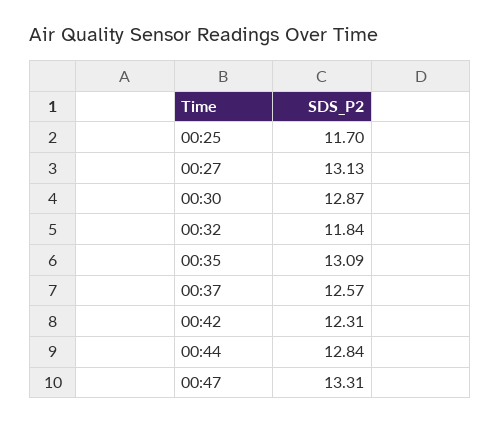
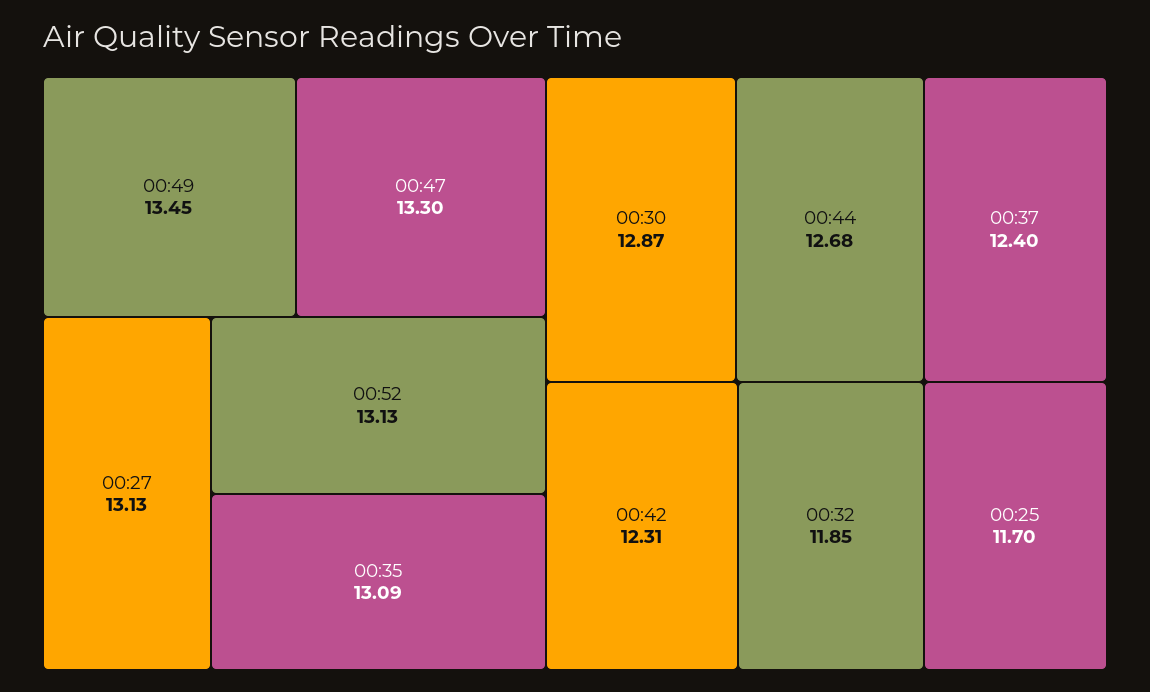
00:32: 11.84 -> 11.85
00:37: 12.57 -> 12.4
00:44: 12.84 -> 12.68
00:47: 13.31 -> 13.3
00:49: none -> 13.45
00:52: none -> 13.13

